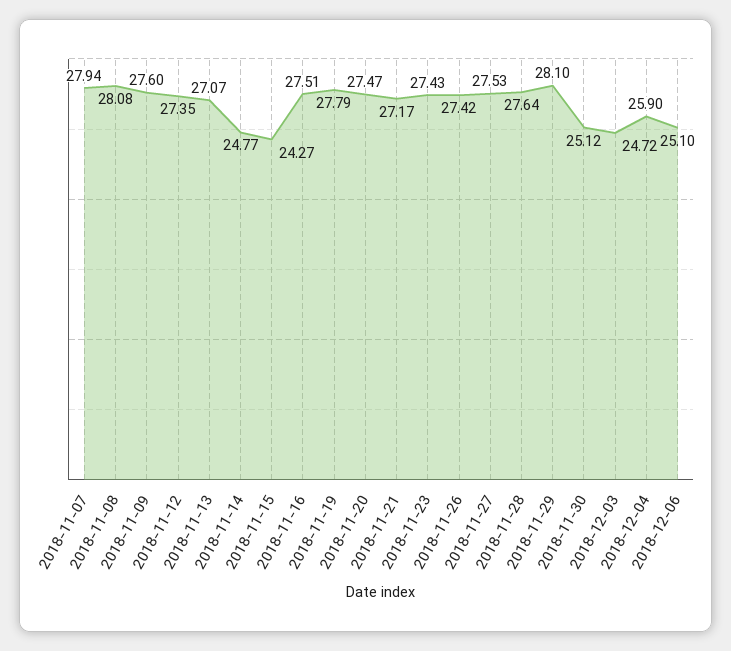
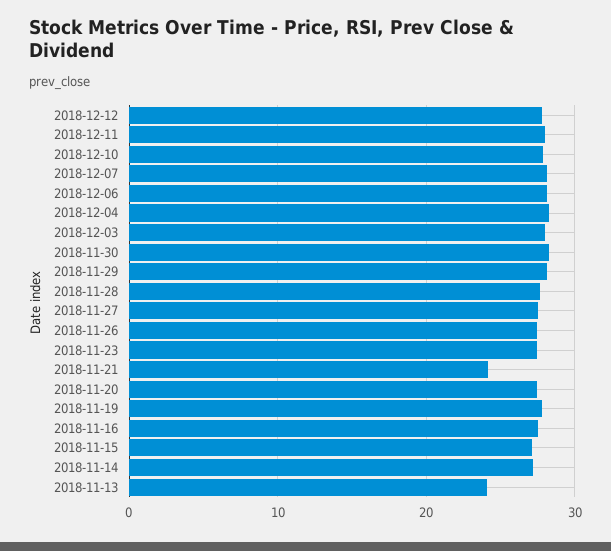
2018-11-07: 27.94 -> none
2018-11-08: 28.08 -> none
2018-11-09: 27.6 -> none
2018-11-12: 27.35 -> none
2018-11-13: 27.07 -> 24
2018-11-14: 24.77 -> 27
2018-11-15: 24.27 -> 27
2018-11-21: 27.17 -> 24
2018-11-30: 25.12 -> 28
2018-12-03: 24.72 -> 28
2018-12-04: 25.9 -> 28
2018-12-06: 25.1 -> 28
2018-12-12: none -> 28
2018-12-11: none -> 28
2018-12-10: none -> 28
2018-12-07: none -> 28

